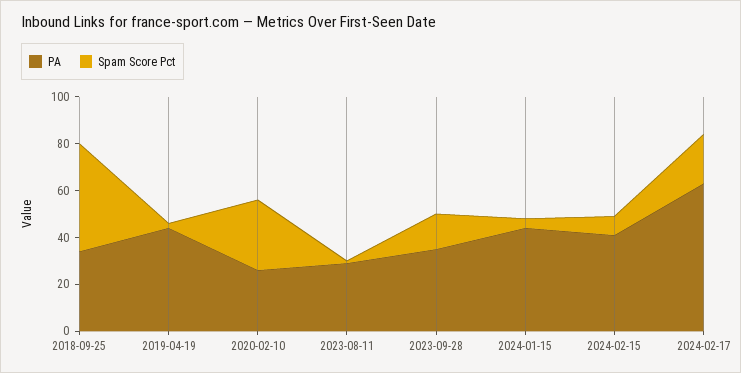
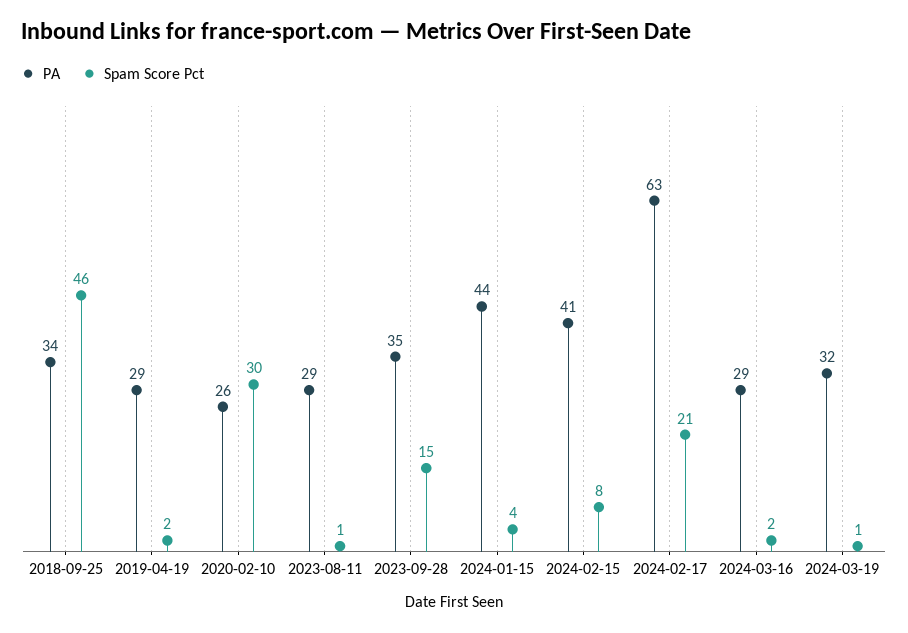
PA, 2019-04-19: 45 -> 29
PA, 2024-03-16: none -> 29
Spam Score Pct, 2024-03-16: none -> 2
PA, 2024-03-19: none -> 32
Spam Score Pct, 2024-03-19: none -> 1

